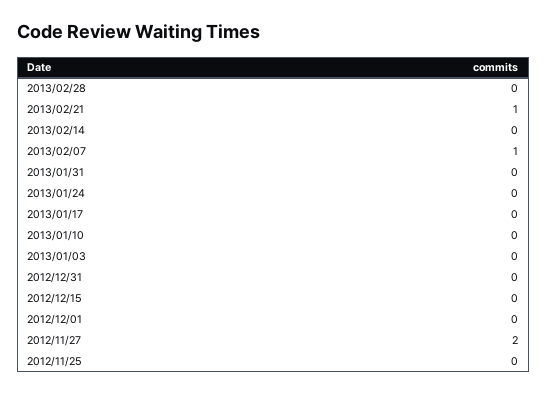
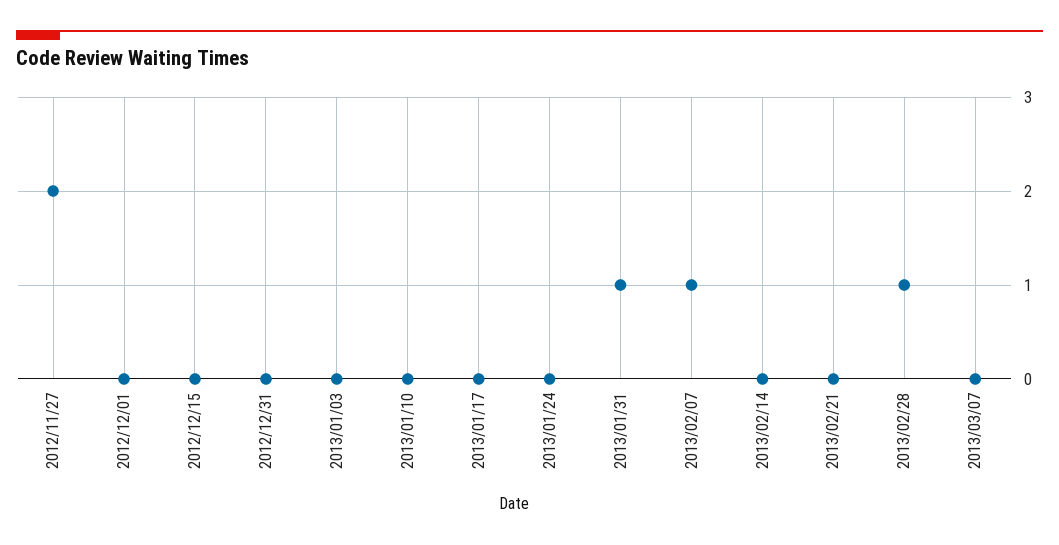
2013/02/28: 0 -> 1
2013/02/21: 1 -> 0
2013/01/31: 0 -> 1
2012/11/25: 0 -> none
2013/03/07: none -> 0

